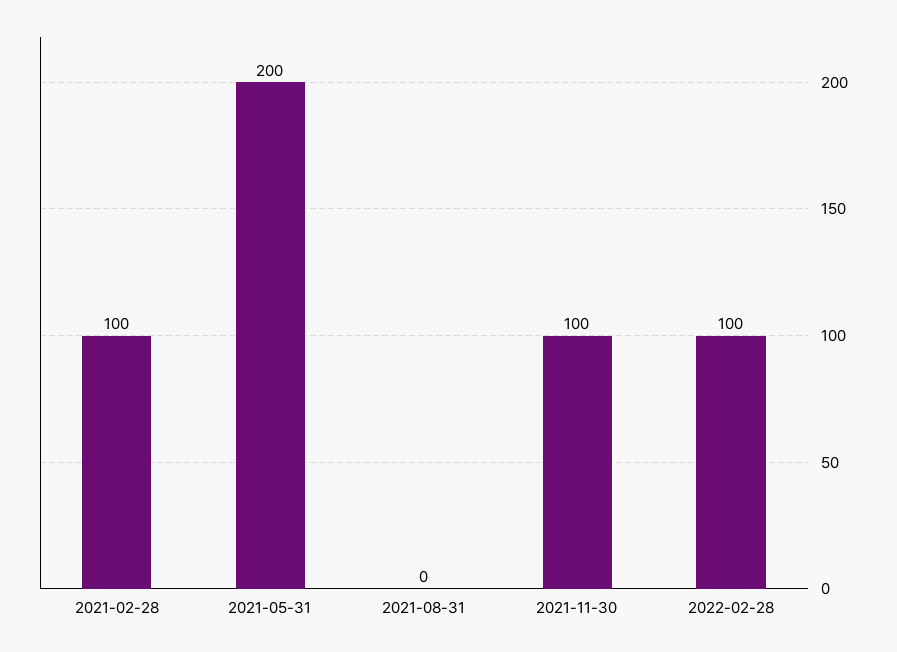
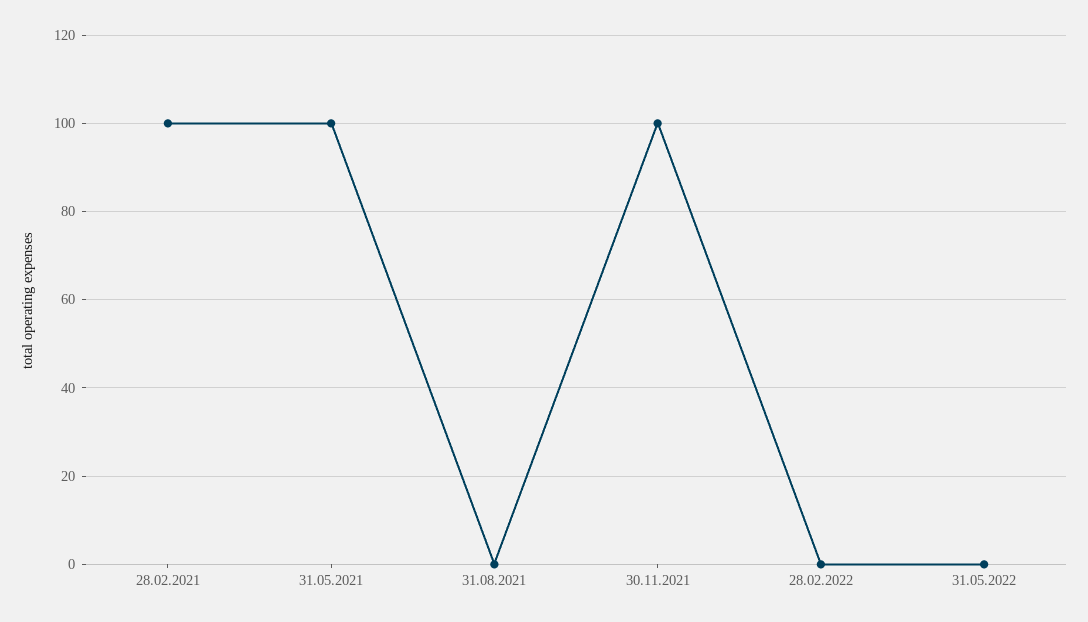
2021-05-31: 200 -> 100
2022-02-28: 100 -> 0
31.05.2022: none -> 0

